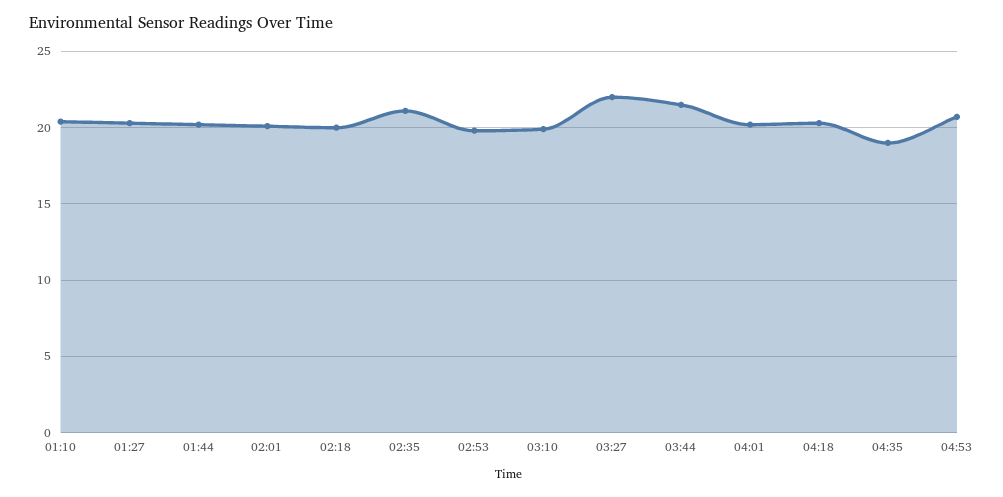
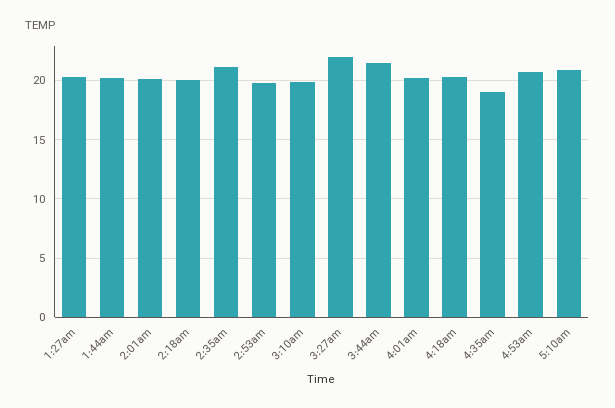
01:10: 20.5 -> none
5:10am: none -> 21

